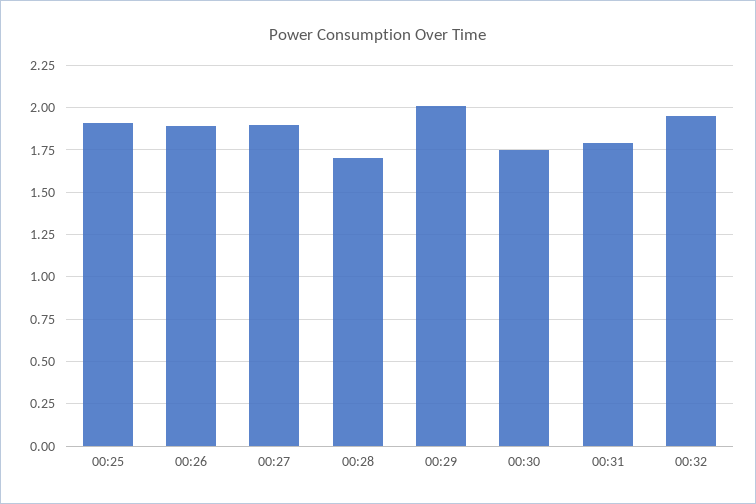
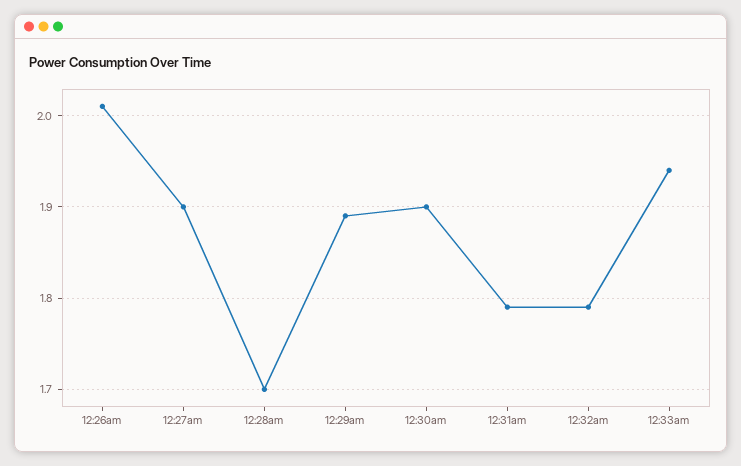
00:25: 1.9 -> none
00:26: 1.9 -> 2.01
00:29: 2 -> 1.89
00:30: 1.75 -> 1.9
00:32: 1.95 -> 1.79
12:33am: none -> 1.94

